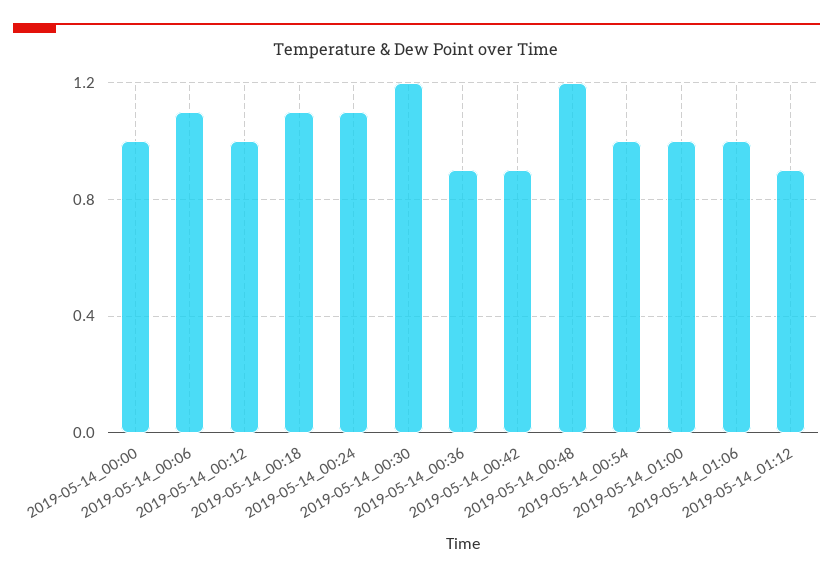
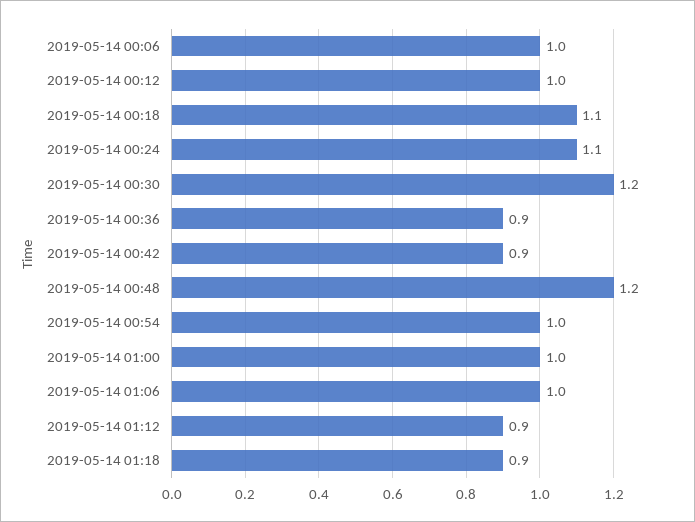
2019-05-14_00:00: 1 -> none
2019-05-14_00:06: 1.1 -> 1
2019-05-14 01:18: none -> 0.9

